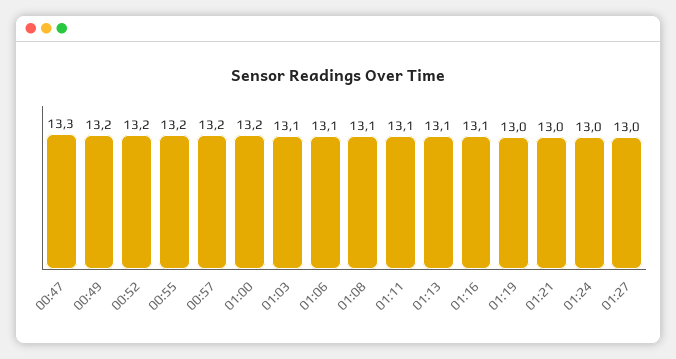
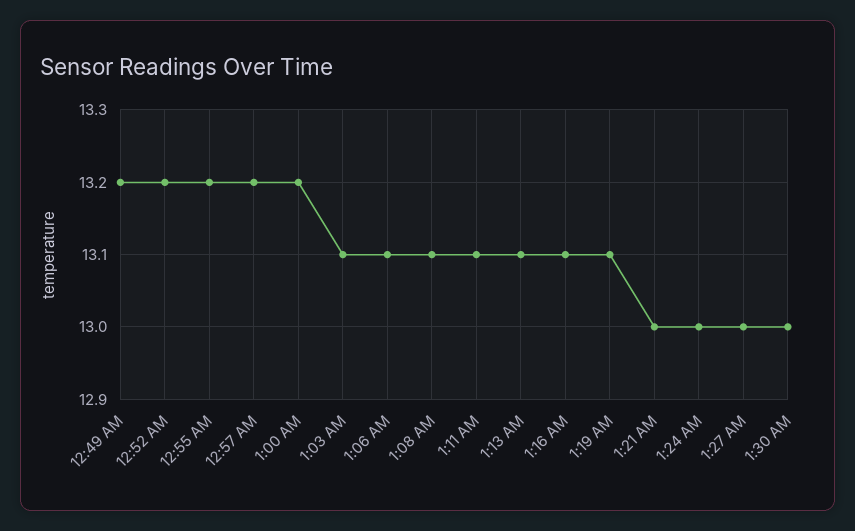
00:47: 13.3 -> none
01:19: 13 -> 13.1
1:30 AM: none -> 13

